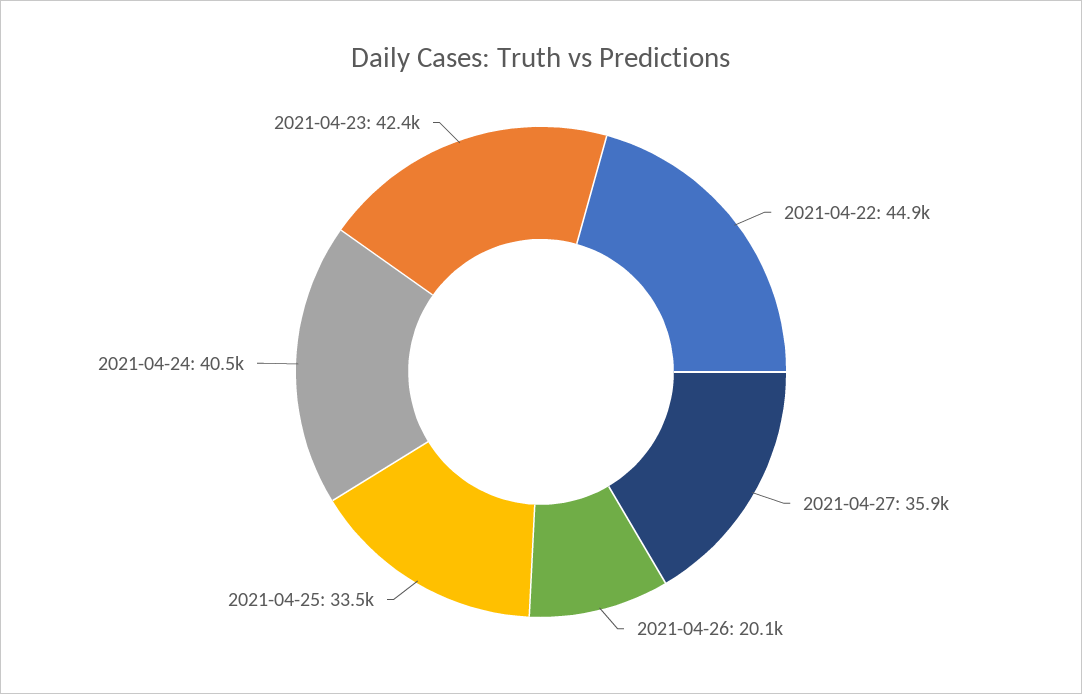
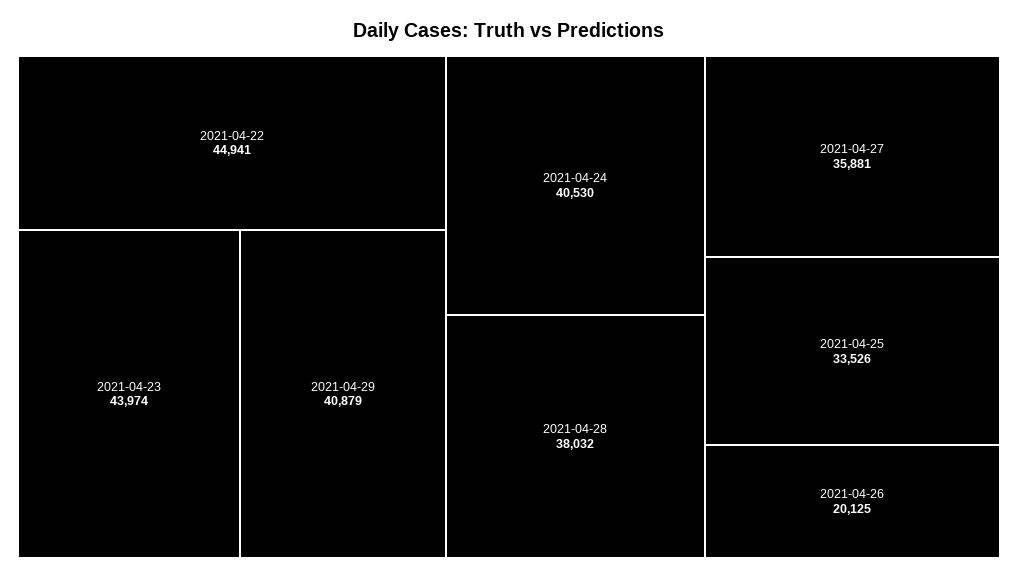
2021-04-23: 42400 -> 43974
2021-04-29: none -> 40879
2021-04-28: none -> 38032

